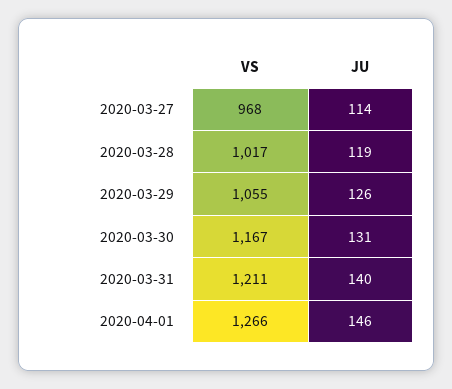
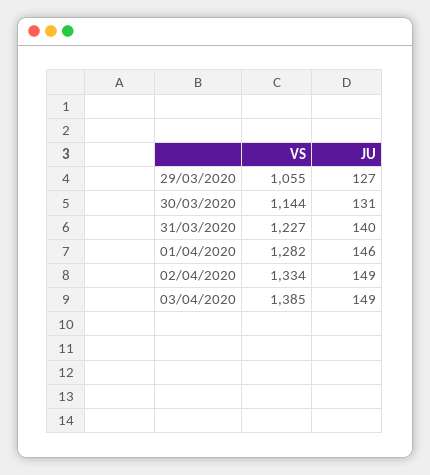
VS, 2020-03-27: 968 -> none
JU, 2020-03-27: 114 -> none
VS, 2020-03-28: 1017 -> none
JU, 2020-03-28: 119 -> none
JU, 2020-03-29: 126 -> 127
VS, 2020-03-30: 1167 -> 1144
VS, 2020-03-31: 1211 -> 1227
VS, 2020-04-01: 1266 -> 1282
VS, 02/04/2020: none -> 1334
JU, 02/04/2020: none -> 149
VS, 03/04/2020: none -> 1385
JU, 03/04/2020: none -> 149

